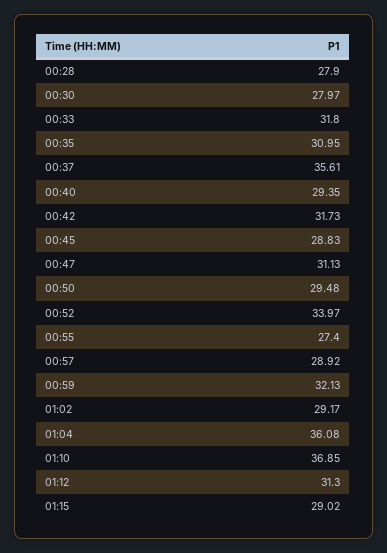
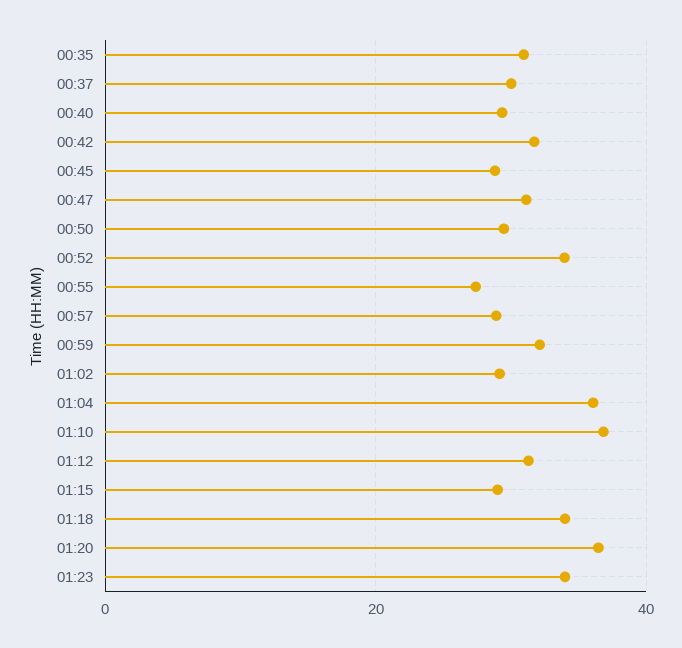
00:28: 27.9 -> none
00:30: 27.97 -> none
00:33: 31.8 -> none
00:37: 35.61 -> 30
01:18: none -> 34
01:20: none -> 36
01:23: none -> 34

